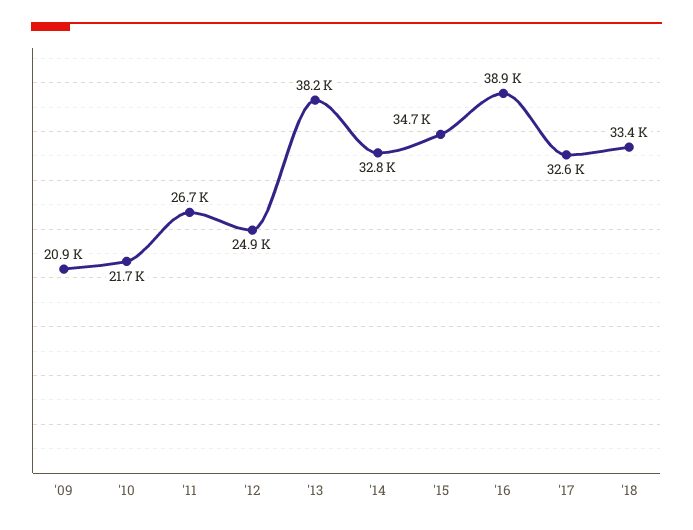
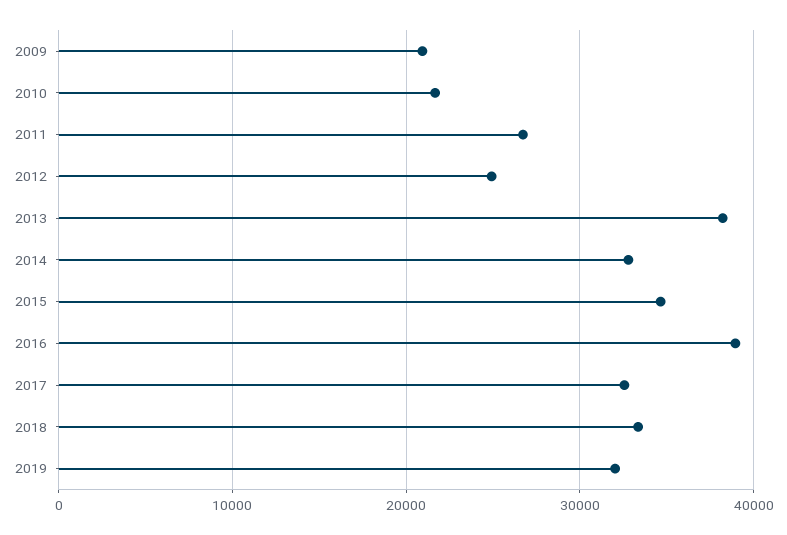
2019: none -> 32000

